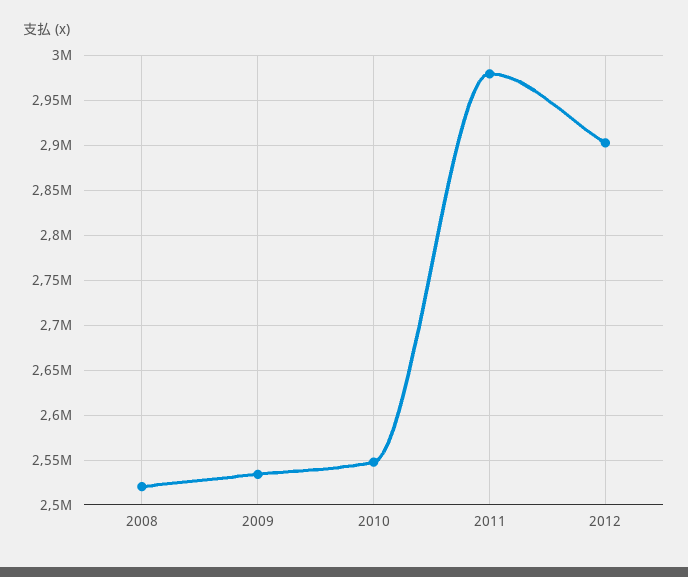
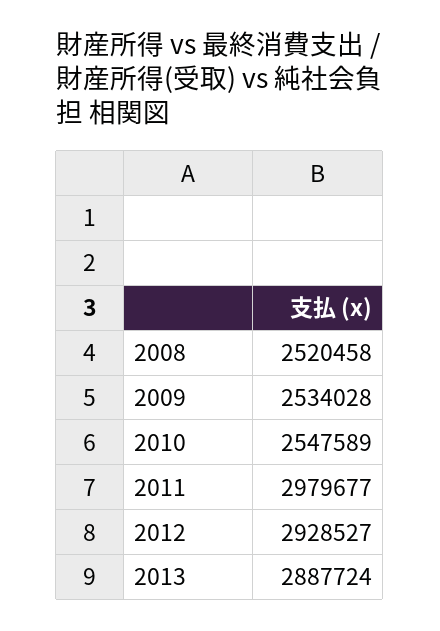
2012: 2900000 -> 2928527
2013: none -> 2887724

